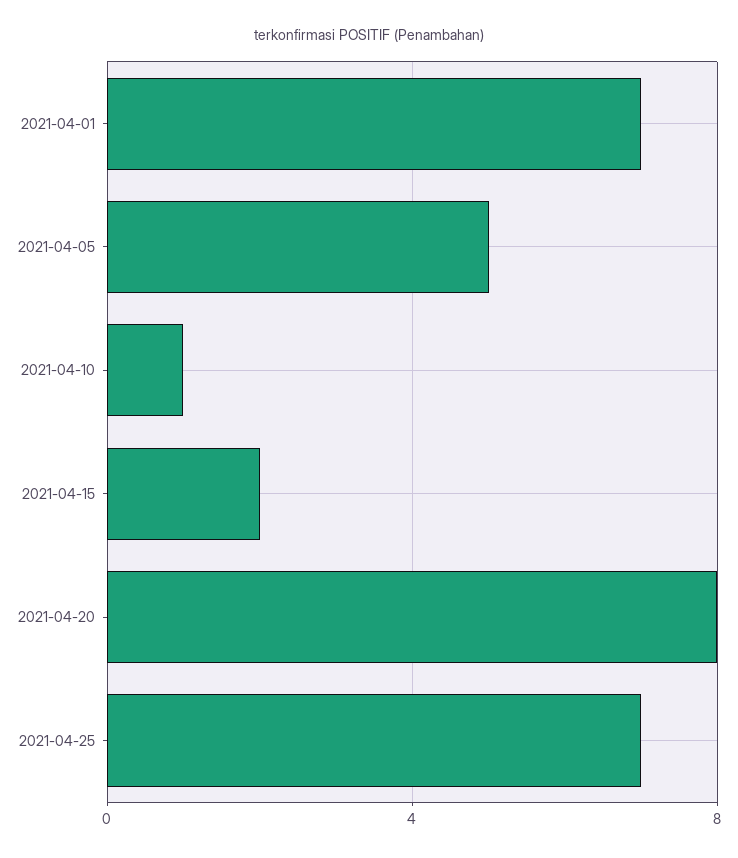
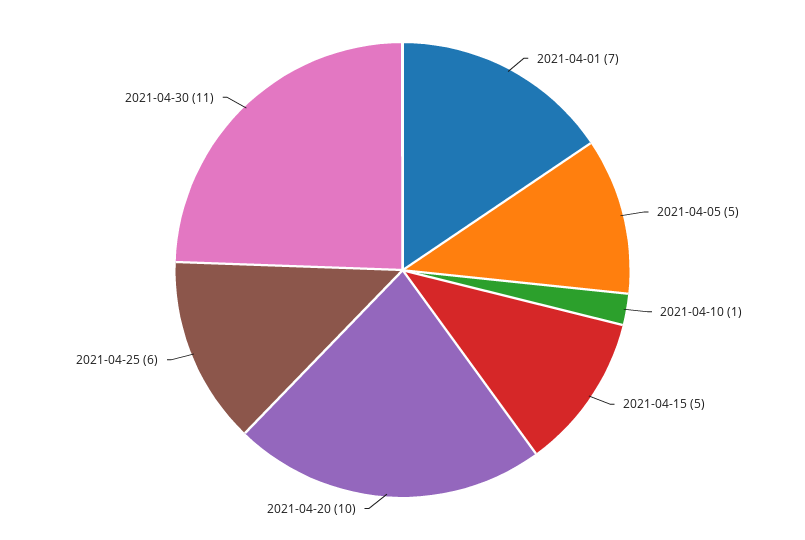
2021-04-15: 2 -> 5
2021-04-20: 8 -> 10
2021-04-25: 7 -> 6
2021-04-30: none -> 11

